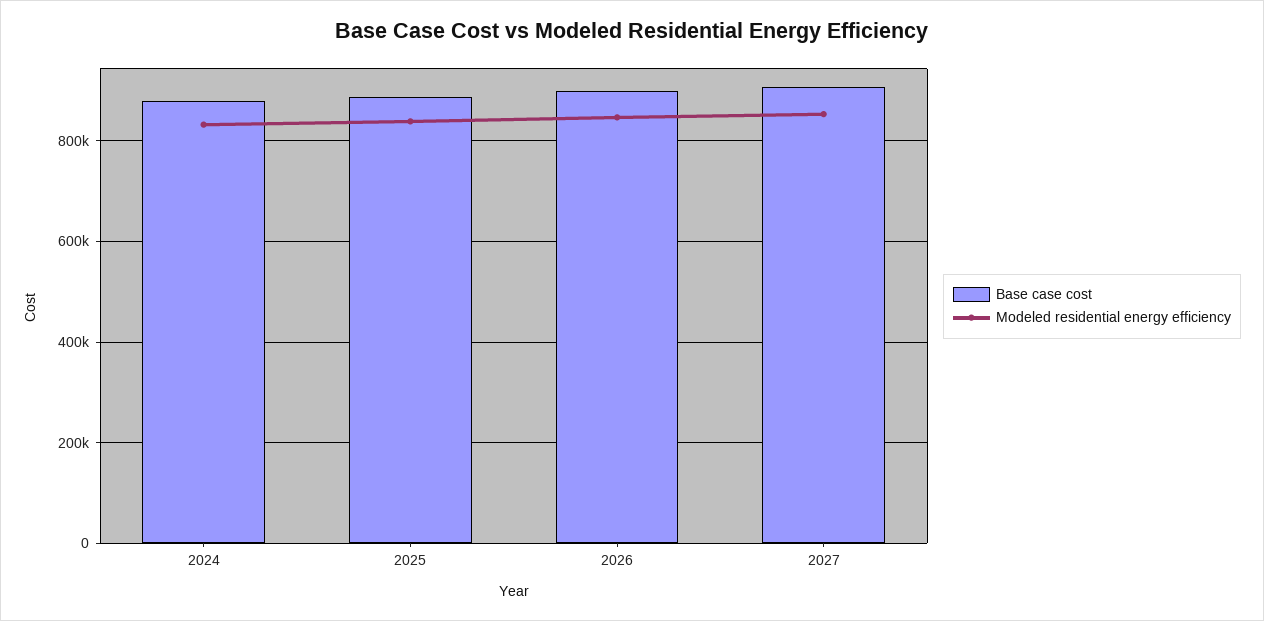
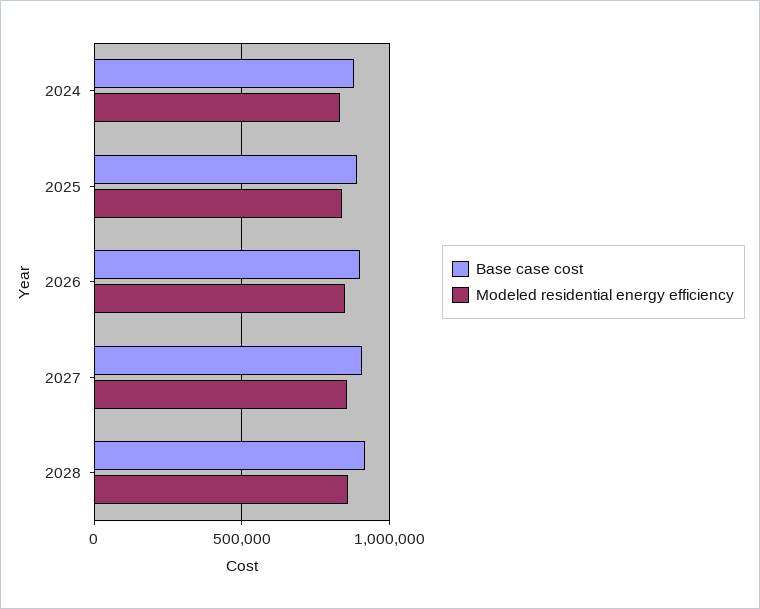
Base case cost, 2028: none -> 900000
Modeled residential energy efficiency, 2028: none -> 850000

